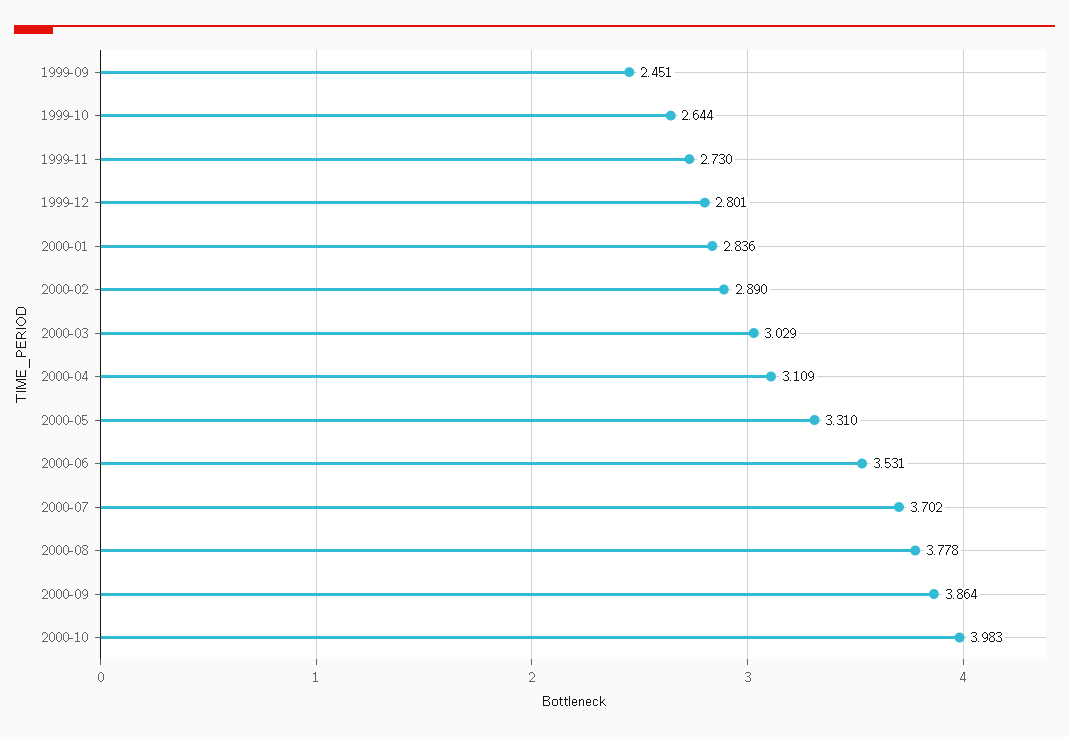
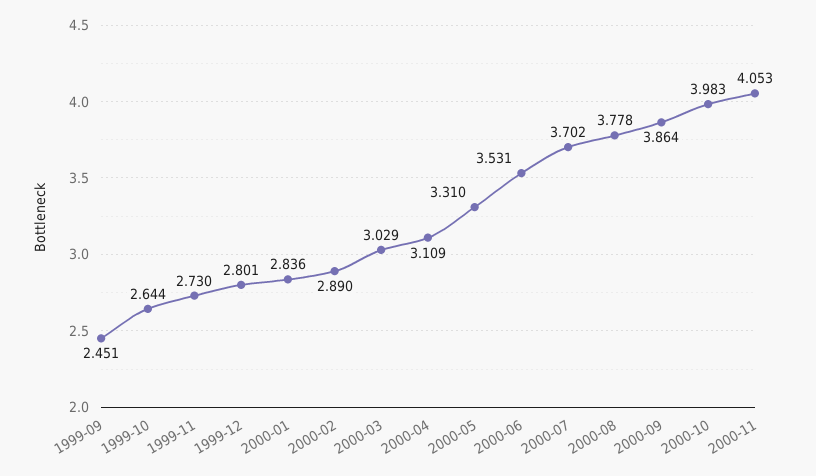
2000-11: none -> 4.053

